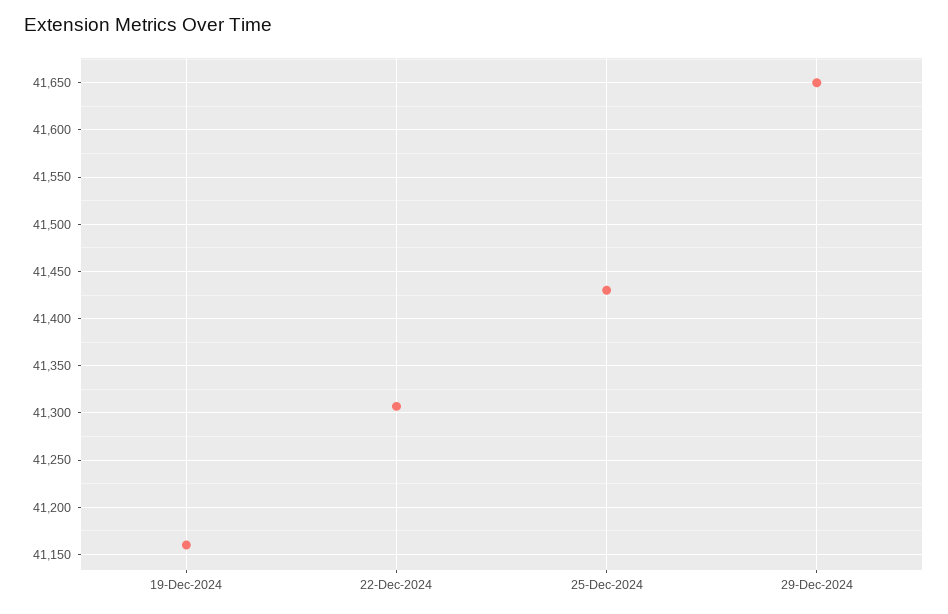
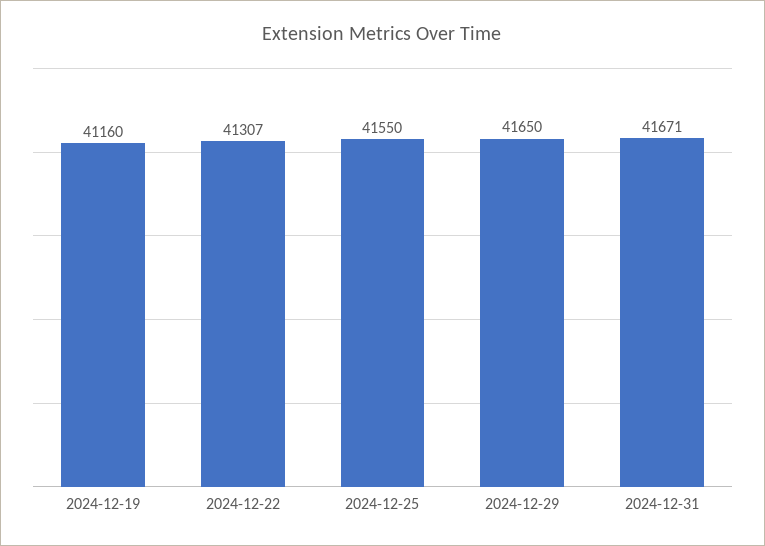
25-Dec-2024: 41430 -> 41550
2024-12-31: none -> 41671

